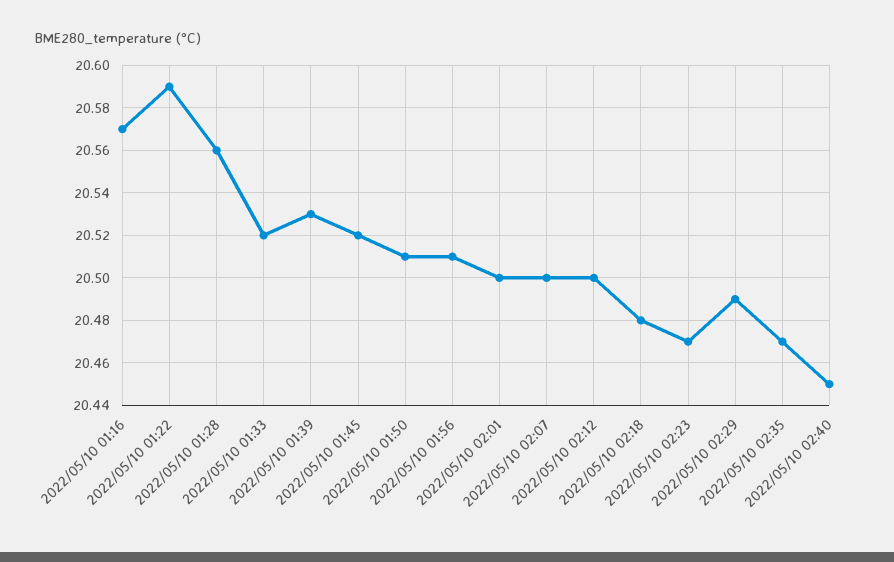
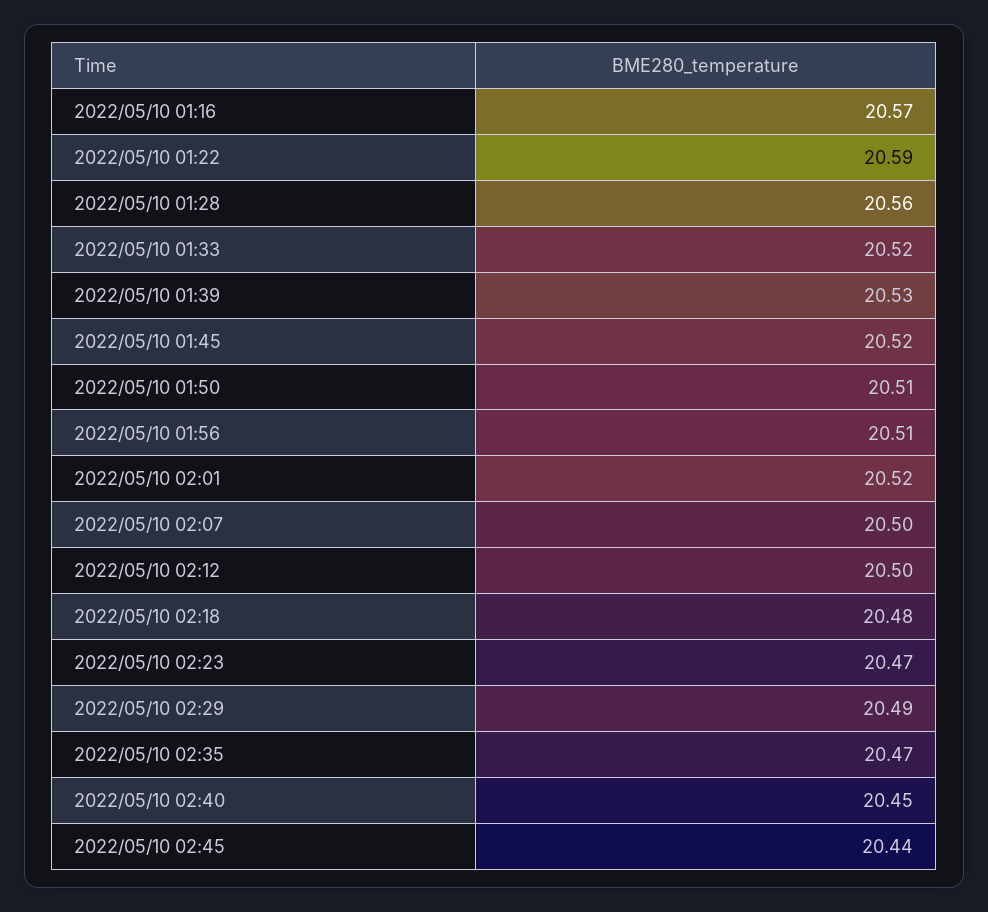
2022/05/10 02:01: 20.5 -> 20.52
2022/05/10 02:45: none -> 20.44

